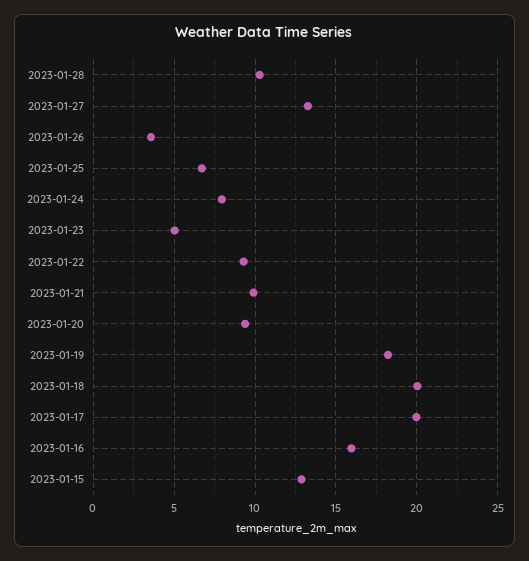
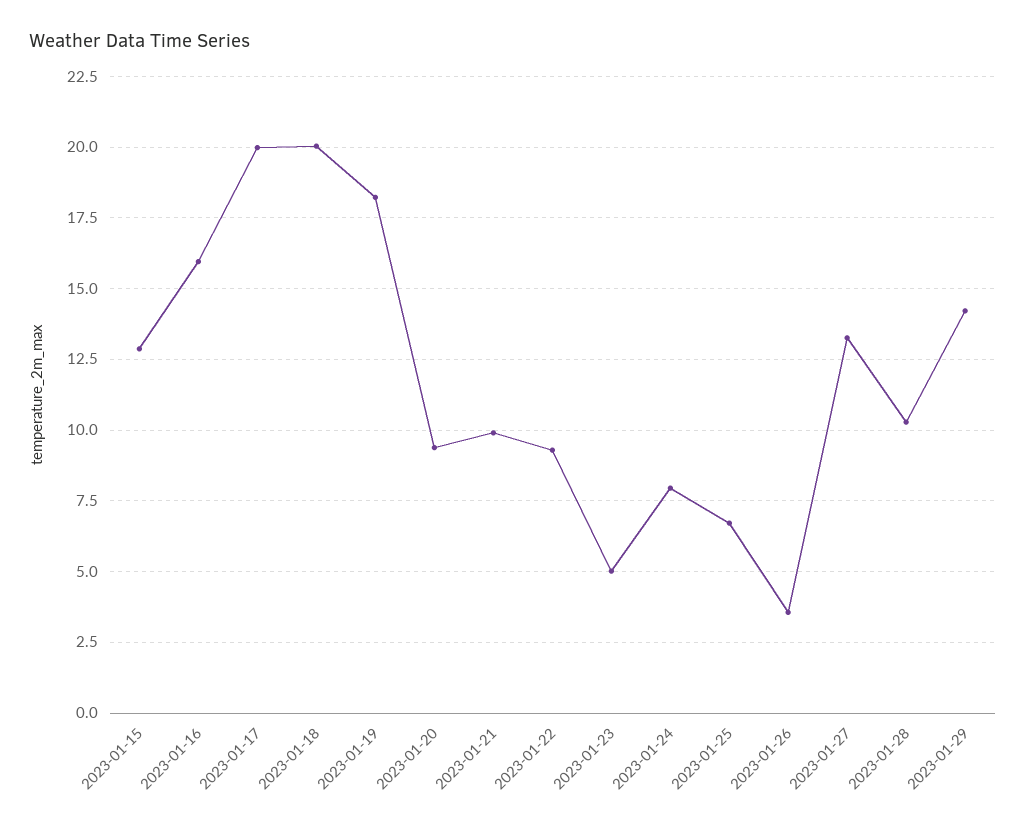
2023-01-29: none -> 14.25

